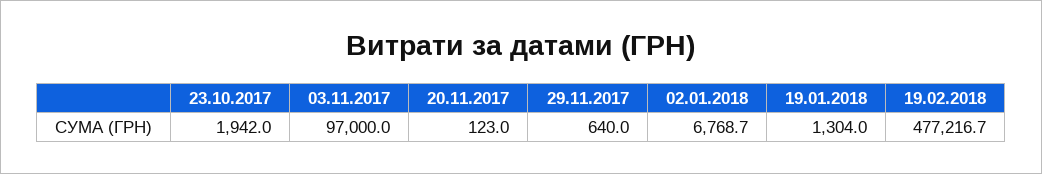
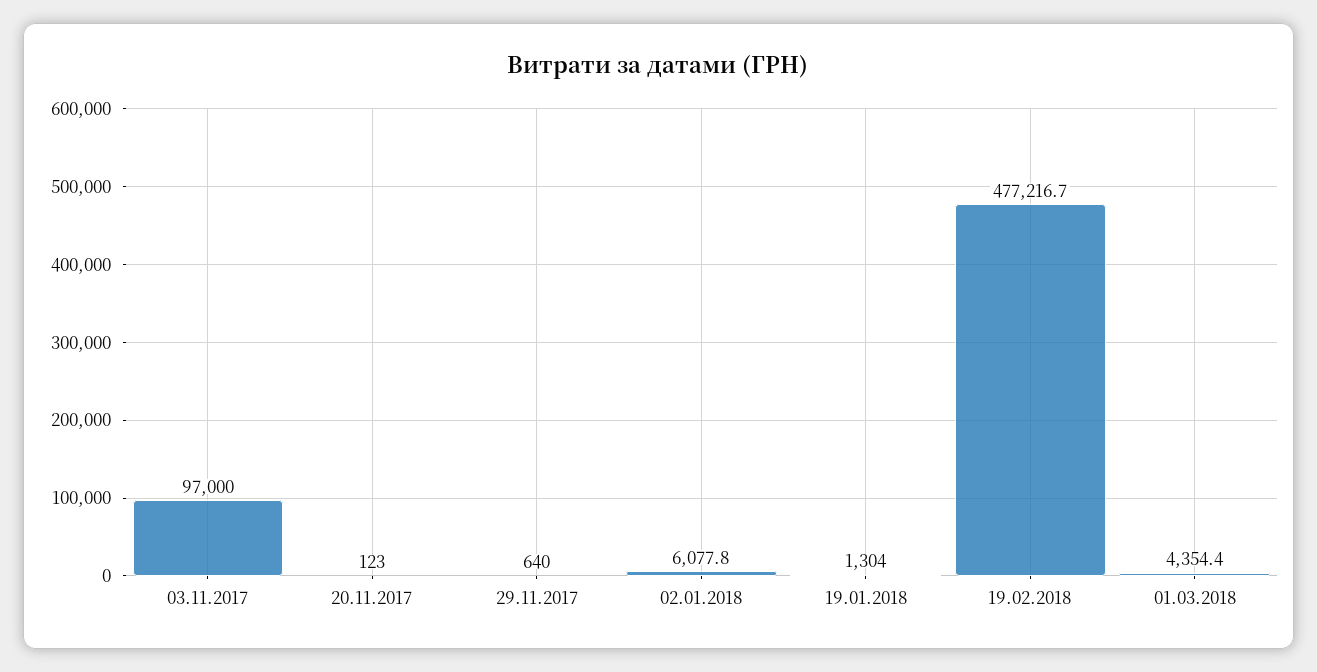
23.10.2017: 1942 -> none
02.01.2018: 6768.7 -> 6077.8
01.03.2018: none -> 4354.4

